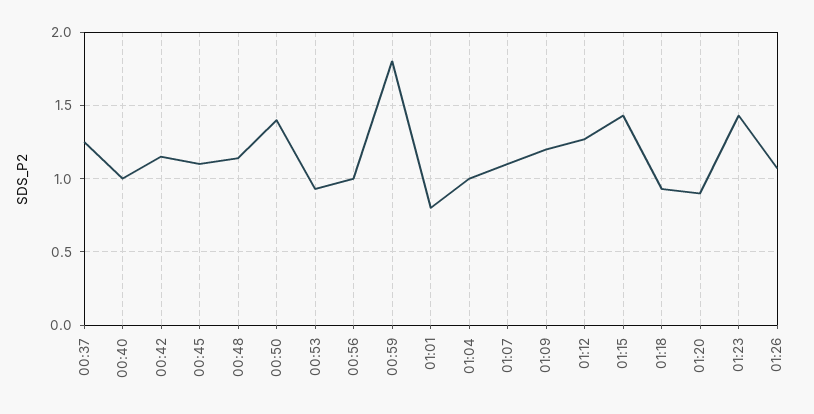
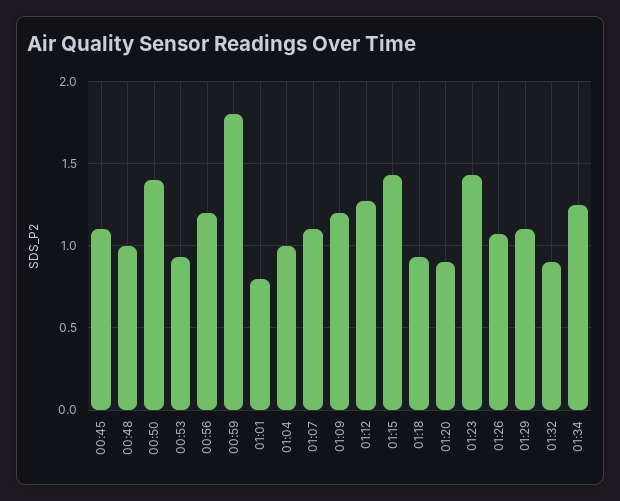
00:37: 1.25 -> none
00:40: 1 -> none
00:42: 1.15 -> none
00:48: 1.15 -> 1
00:56: 1 -> 1.2
01:29: none -> 1.1
01:32: none -> 0.9
01:34: none -> 1.25

